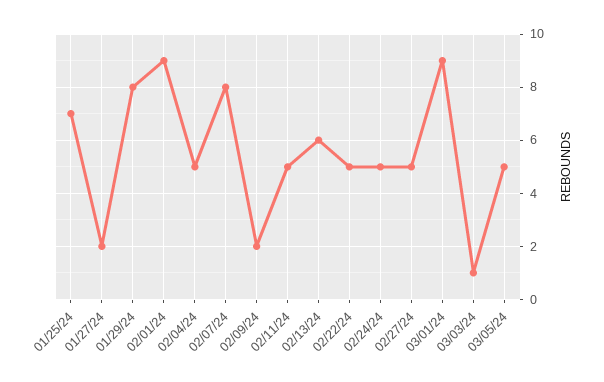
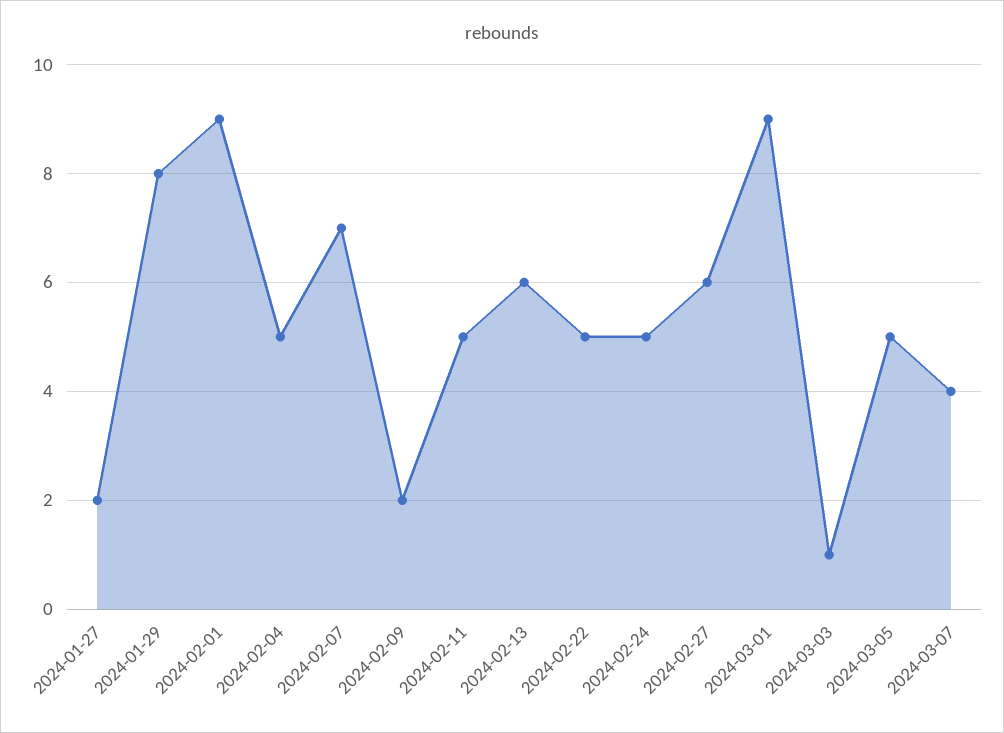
01/25/24: 7 -> none
02/07/24: 8 -> 7
02/27/24: 5 -> 6
2024-03-07: none -> 4

